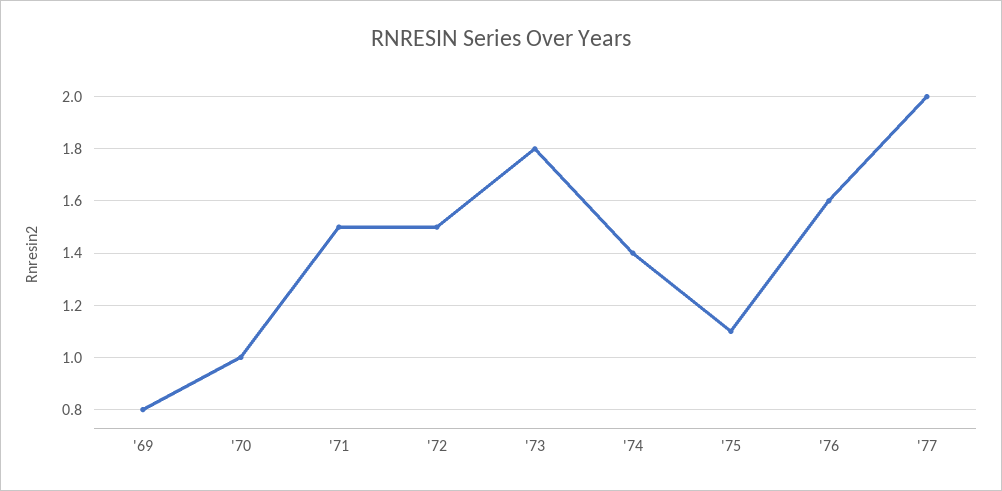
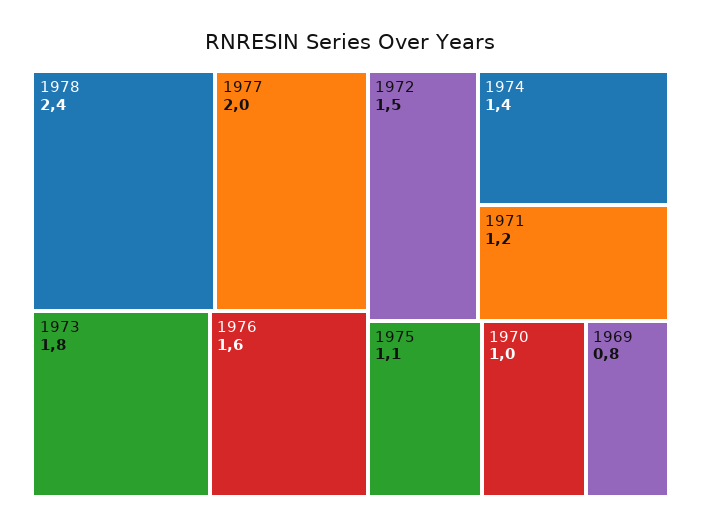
'71: 1.5 -> 1.2
1978: none -> 2.4

